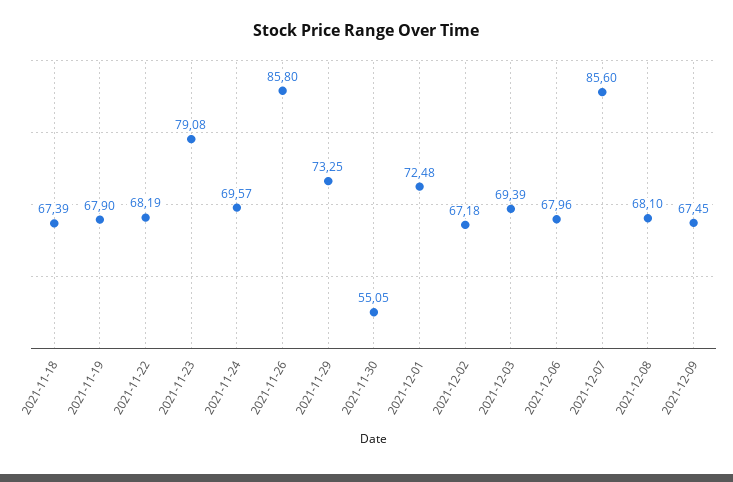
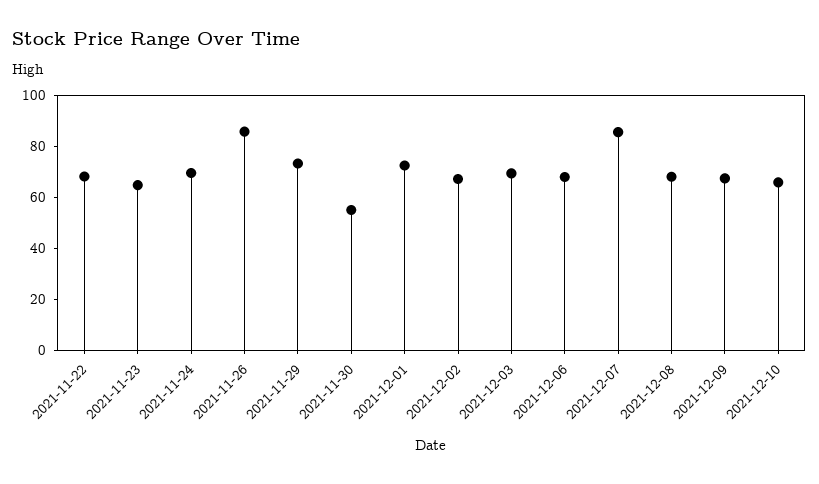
2021-11-18: 67.39 -> none
2021-11-19: 67.9 -> none
2021-11-23: 79.08 -> 65
2021-12-10: none -> 65

